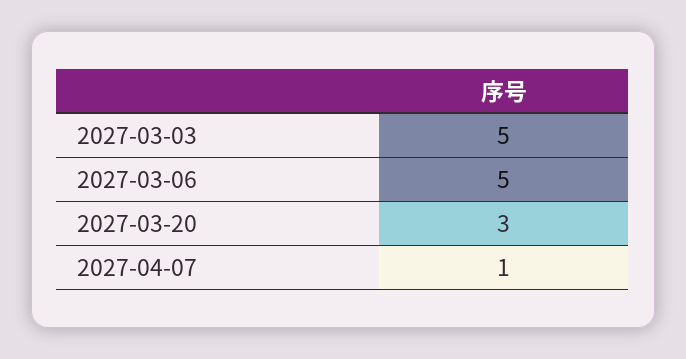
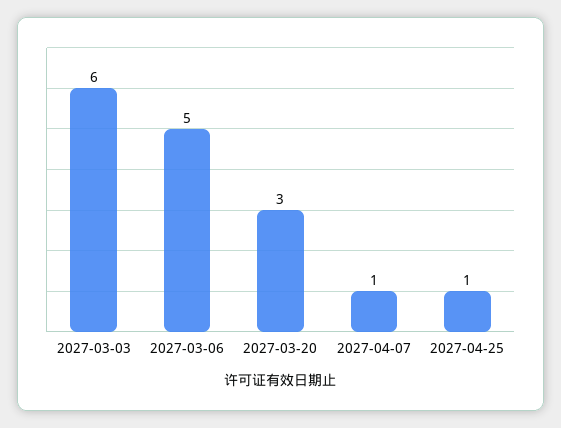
2027-03-03: 5 -> 6
2027-04-25: none -> 1

